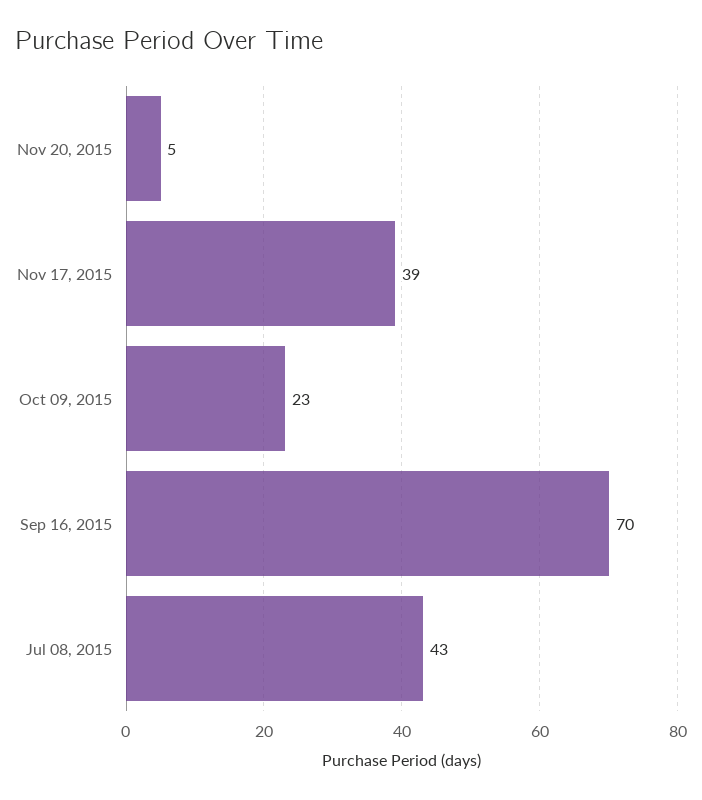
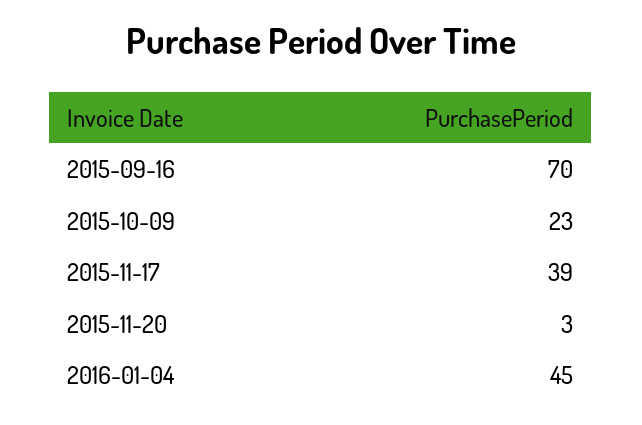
Nov 20, 2015: 5 -> 3
Jul 08, 2015: 43 -> none
2016-01-04: none -> 45

